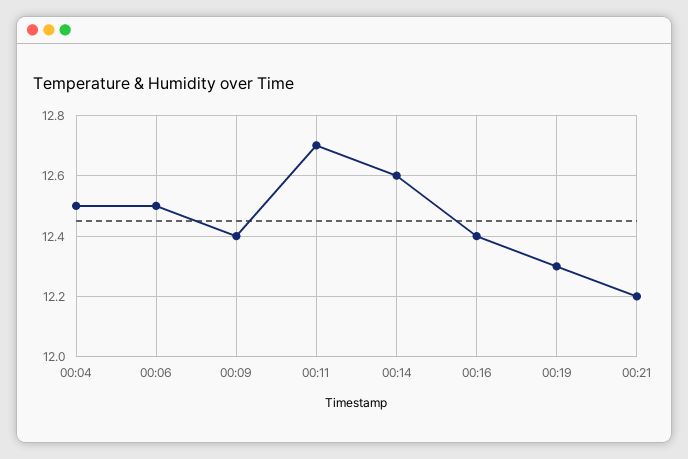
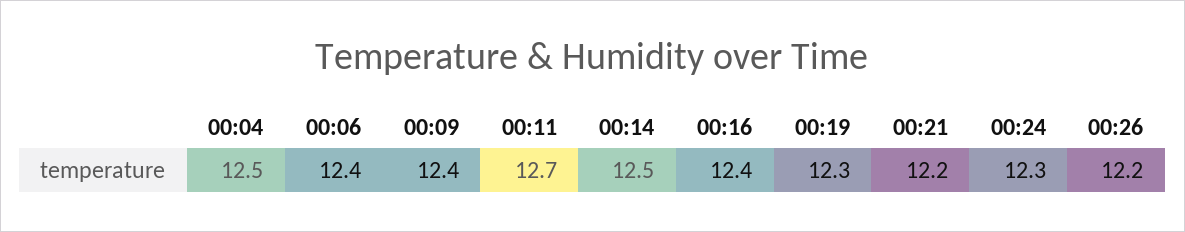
00:06: 12.5 -> 12.4
00:14: 12.6 -> 12.5
00:24: none -> 12.3
00:26: none -> 12.2

